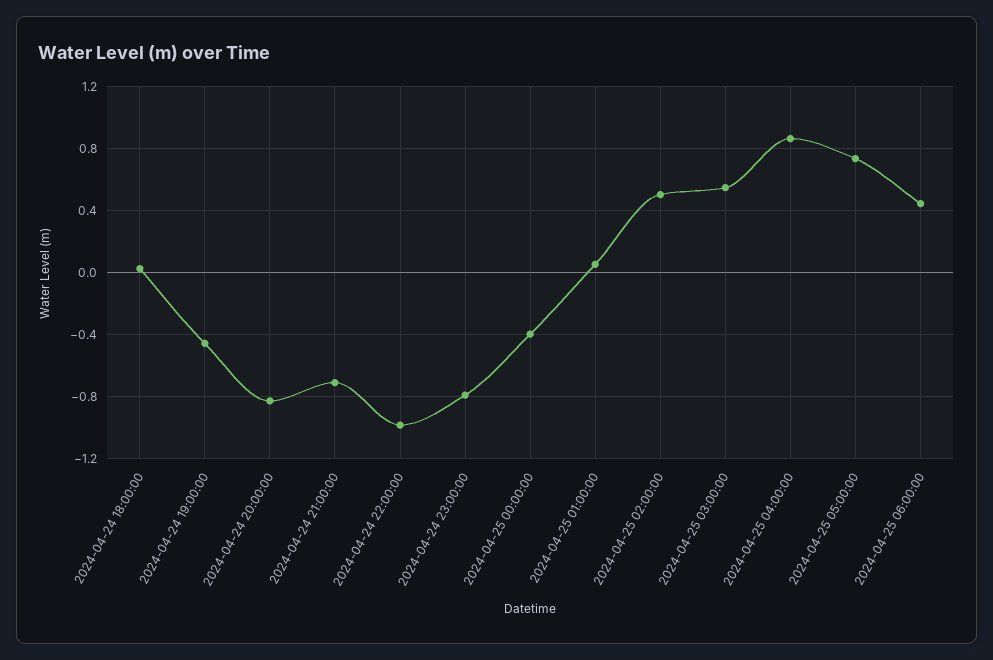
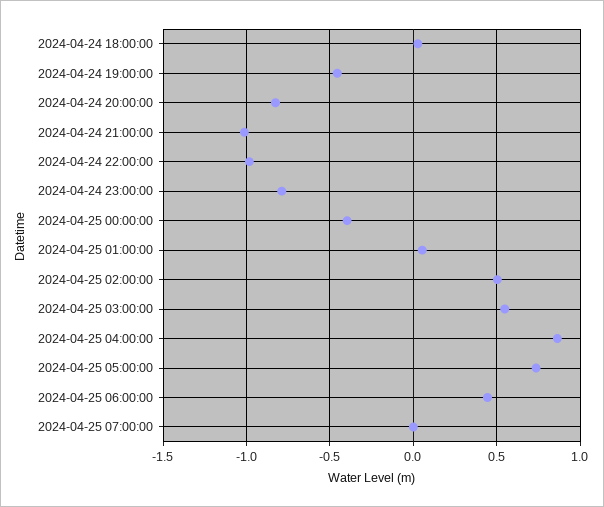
2024-04-24 21:00:00: -0.7 -> -1
2024-04-25 07:00:00: none -> 0

